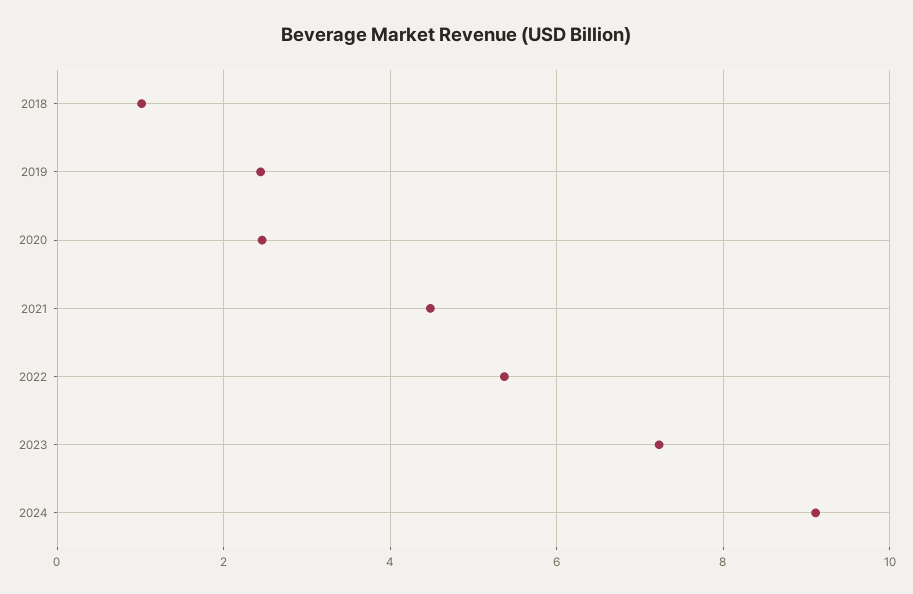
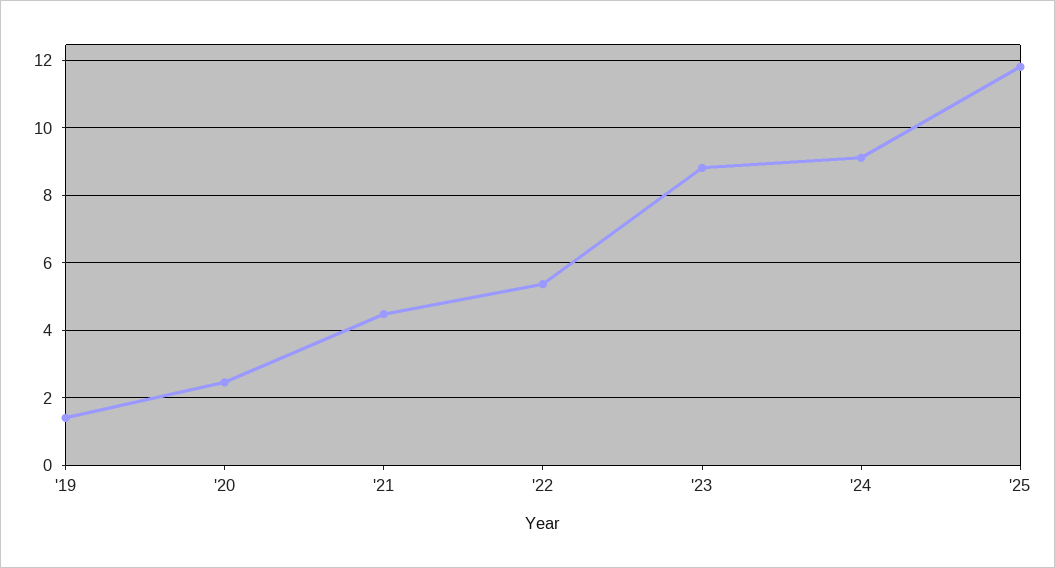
2018: 1 -> none
2019: 2.4 -> 1.4
2023: 7.2 -> 8.8
'25: none -> 11.8

